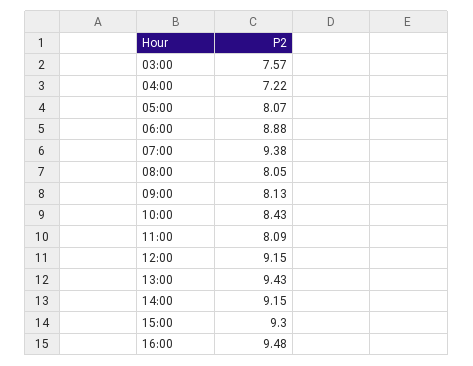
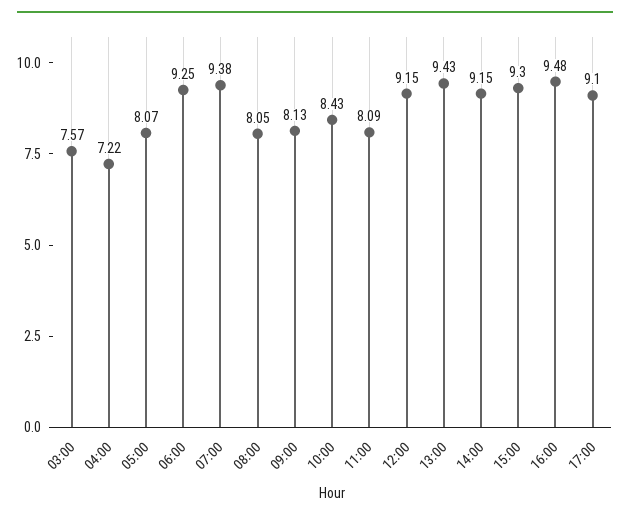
06:00: 8.88 -> 9.25
17:00: none -> 9.1

